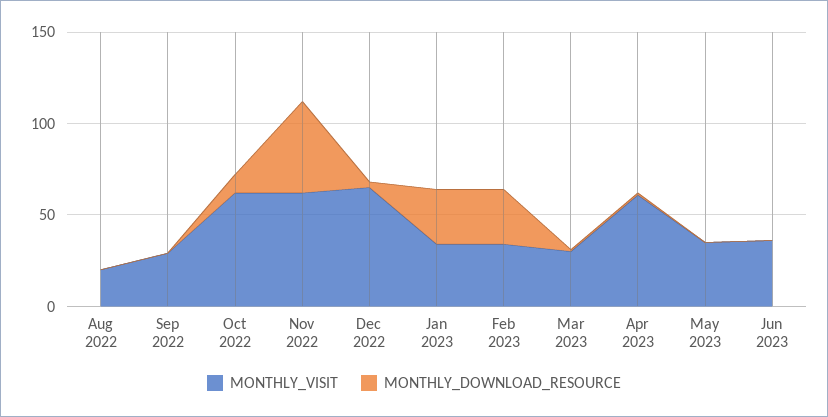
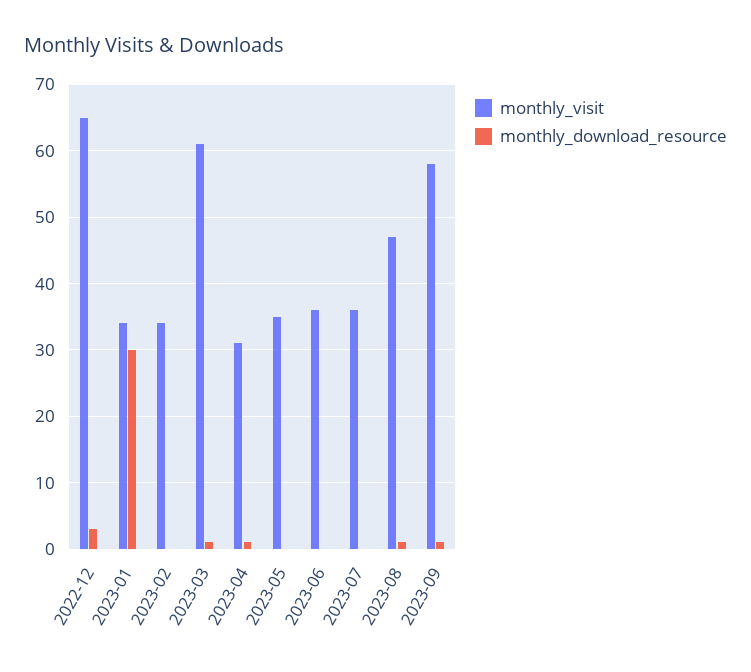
MONTHLY_VISIT, Aug 2022: 20 -> none
MONTHLY_DOWNLOAD_RESOURCE, Aug 2022: 0 -> none
MONTHLY_VISIT, Sep 2022: 30 -> none
MONTHLY_DOWNLOAD_RESOURCE, Sep 2022: 0 -> none
MONTHLY_VISIT, Oct 2022: 60 -> none
MONTHLY_DOWNLOAD_RESOURCE, Oct 2022: 10 -> none
MONTHLY_VISIT, Nov 2022: 60 -> none
MONTHLY_DOWNLOAD_RESOURCE, Nov 2022: 50 -> none
MONTHLY_DOWNLOAD_RESOURCE, Feb 2023: 30 -> 0
MONTHLY_VISIT, Mar 2023: 30 -> 61
MONTHLY_VISIT, Apr 2023: 60 -> 31
MONTHLY_VISIT, 2023-07: none -> 36
MONTHLY_DOWNLOAD_RESOURCE, 2023-07: none -> 0
MONTHLY_VISIT, 2023-08: none -> 47
MONTHLY_DOWNLOAD_RESOURCE, 2023-08: none -> 1
MONTHLY_VISIT, 2023-09: none -> 58
MONTHLY_DOWNLOAD_RESOURCE, 2023-09: none -> 1

